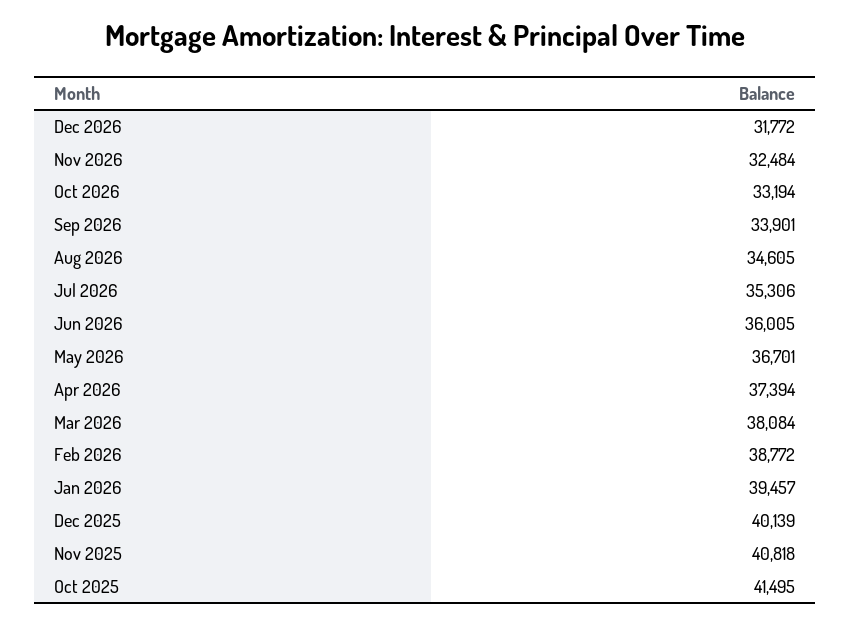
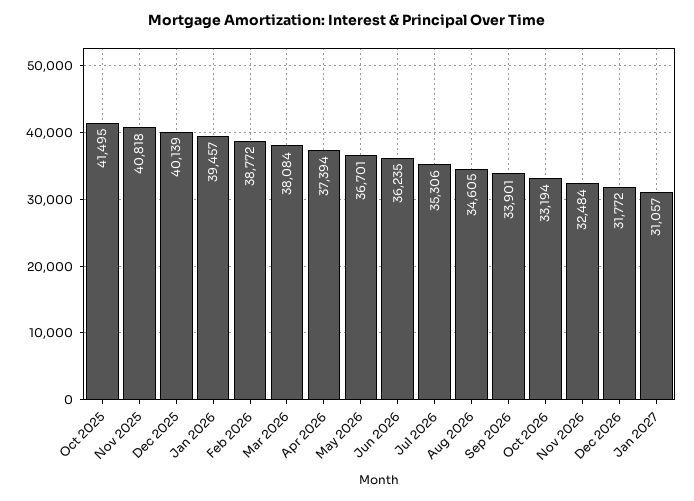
Jun 2026: 36005 -> 36235
Jan 2027: none -> 31057

